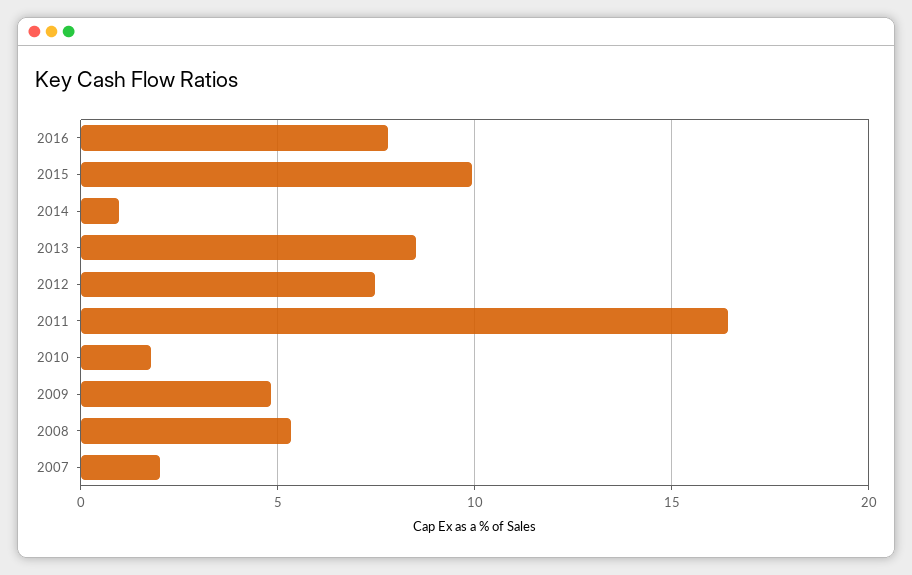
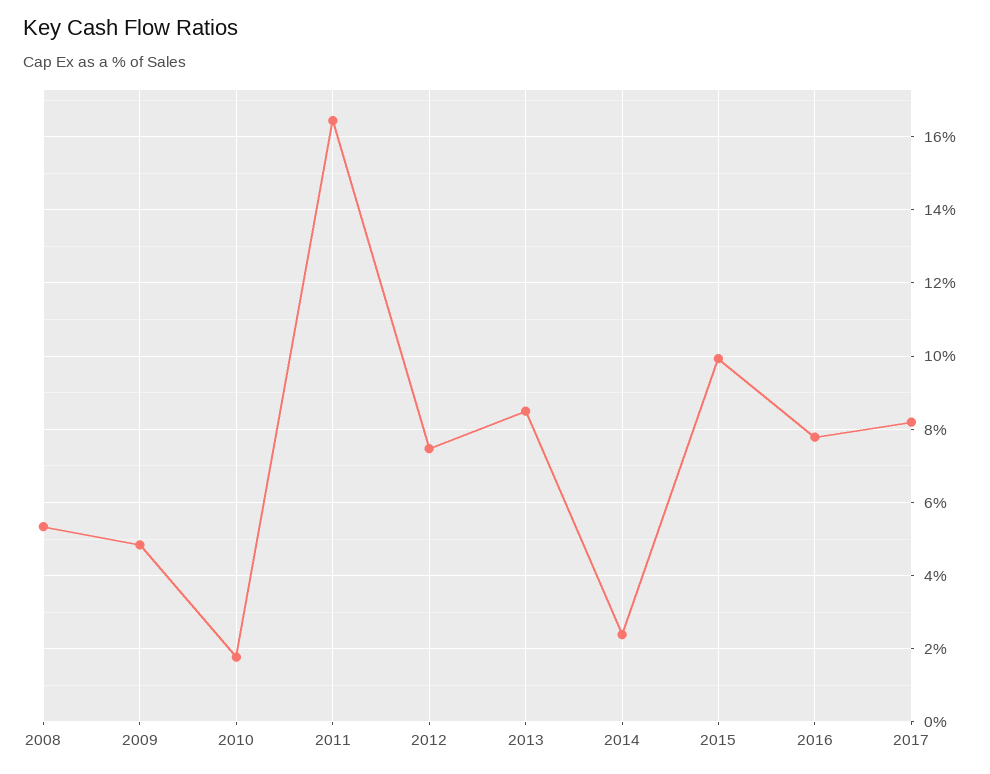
2014: 1 -> 2.4
2007: 2 -> none
2017: none -> 8.2

